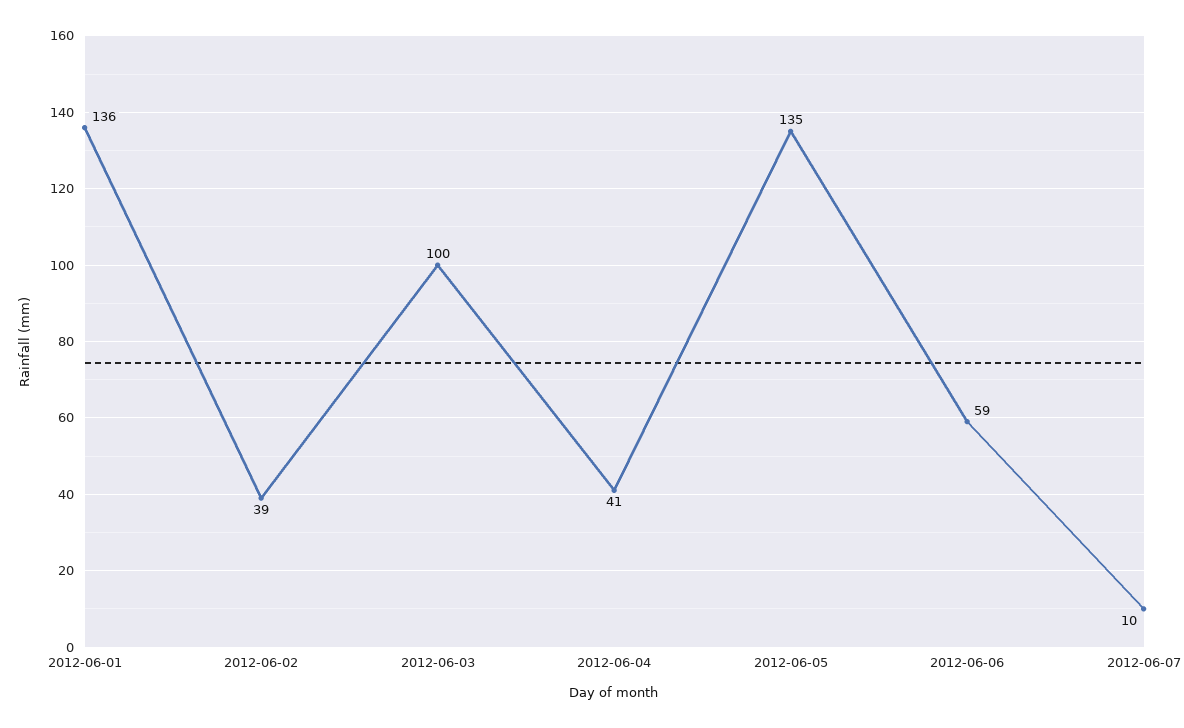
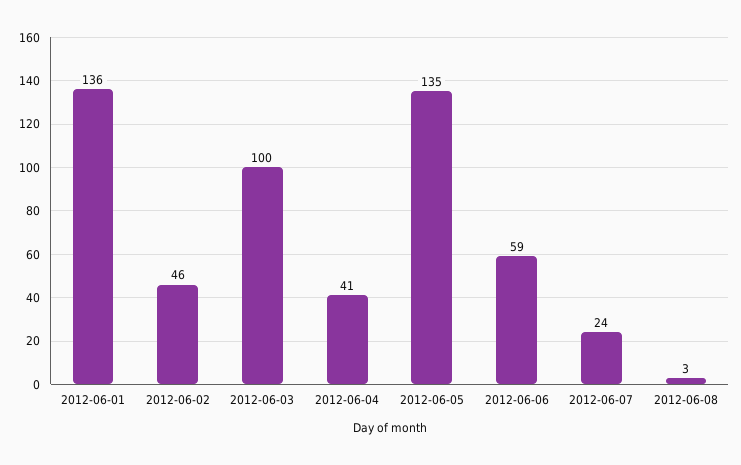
2012-06-02: 39 -> 46
2012-06-07: 10 -> 24
2012-06-08: none -> 3

